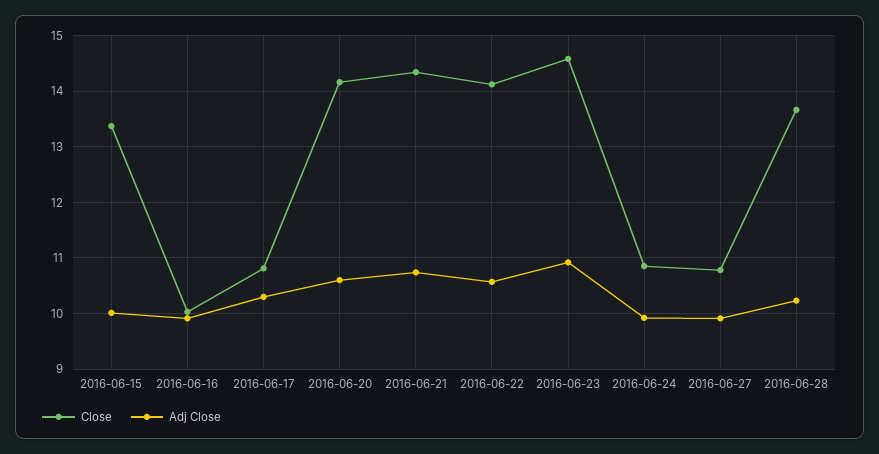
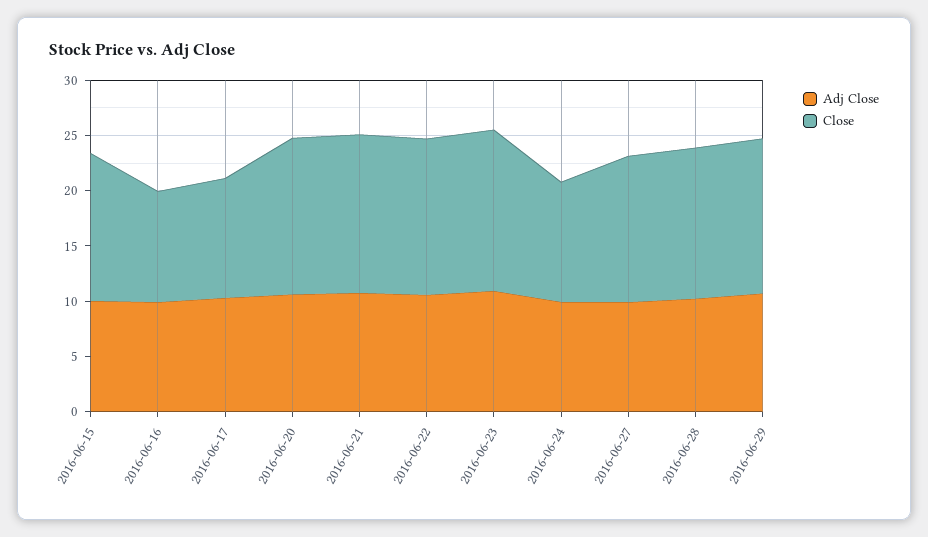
Close, 2016-06-27: 10.8 -> 13
Adj Close, 2016-06-29: none -> 11
Close, 2016-06-29: none -> 14

